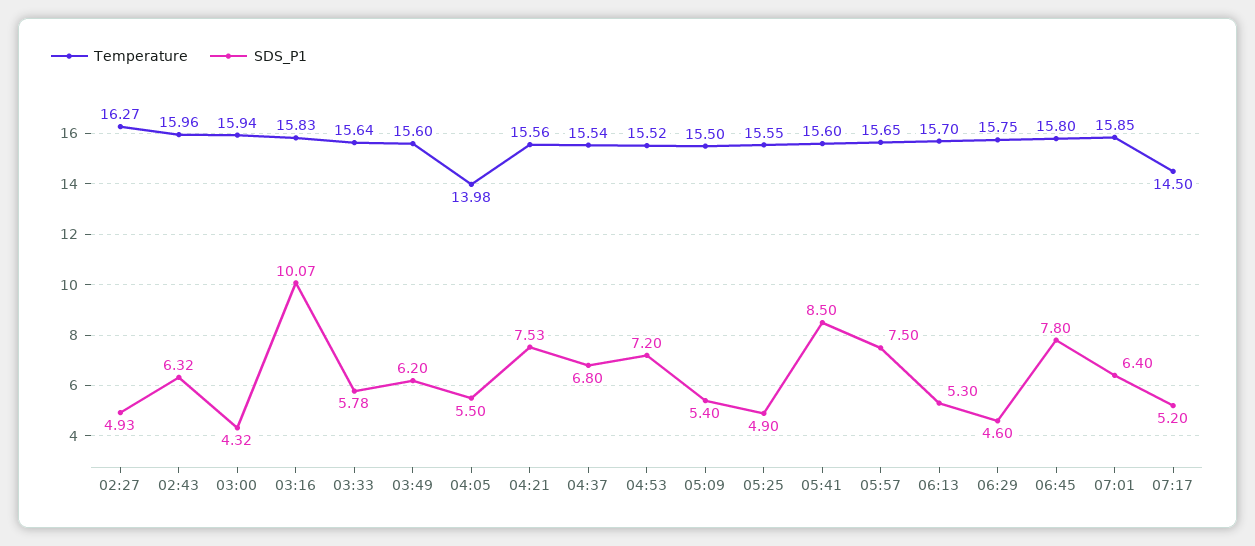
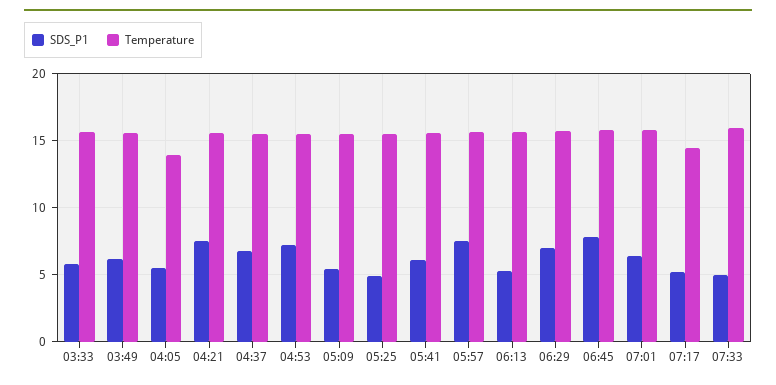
Temperature, 02:27: 16.27 -> none
SDS_P1, 02:27: 4.93 -> none
Temperature, 02:43: 15.96 -> none
SDS_P1, 02:43: 6.32 -> none
Temperature, 03:00: 15.94 -> none
SDS_P1, 03:00: 4.32 -> none
Temperature, 03:16: 15.83 -> none
SDS_P1, 03:16: 10.07 -> none
SDS_P1, 05:41: 8.5 -> 6
SDS_P1, 06:29: 4.6 -> 7
SDS_P1, 07:33: none -> 5
Temperature, 07:33: none -> 16

